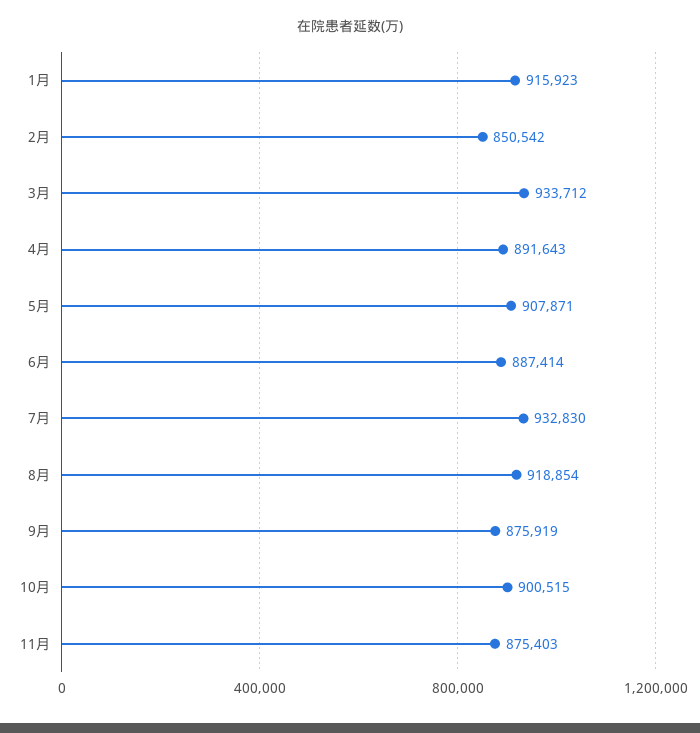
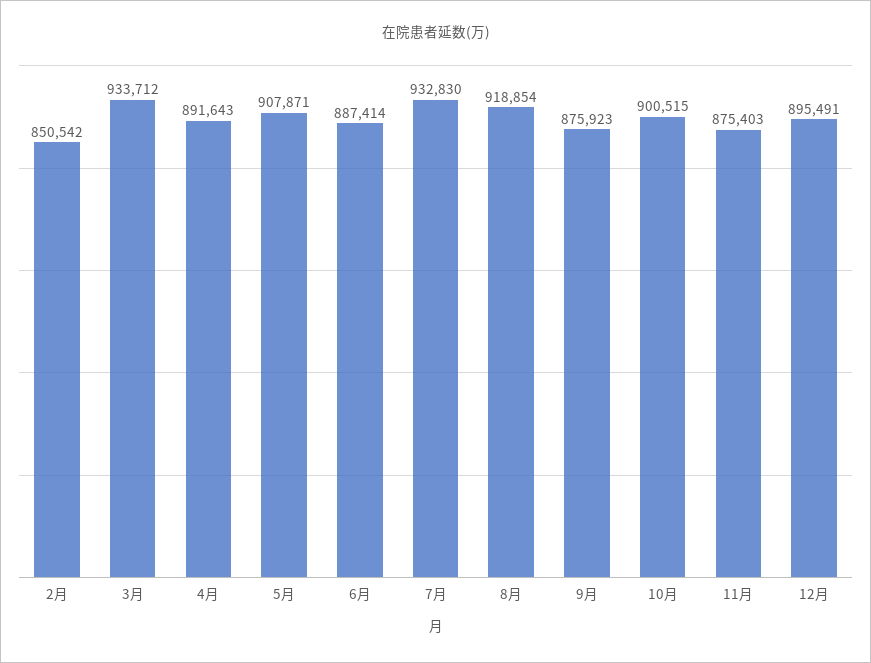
1月: 915923 -> none
9月: 875919 -> 875923
12月: none -> 895491

